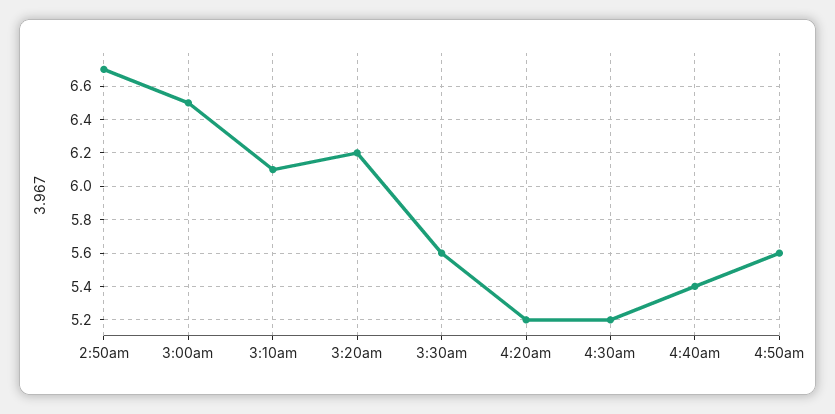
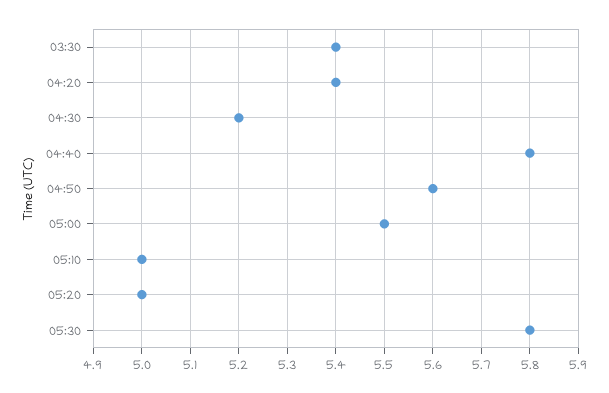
2:50am: 6.7 -> none
3:00am: 6.5 -> none
3:10am: 6.1 -> none
3:20am: 6.2 -> none
3:30am: 5.6 -> 5.4
4:20am: 5.2 -> 5.4
4:40am: 5.4 -> 5.8
05:00: none -> 5.5
05:10: none -> 5
05:20: none -> 5
05:30: none -> 5.8

